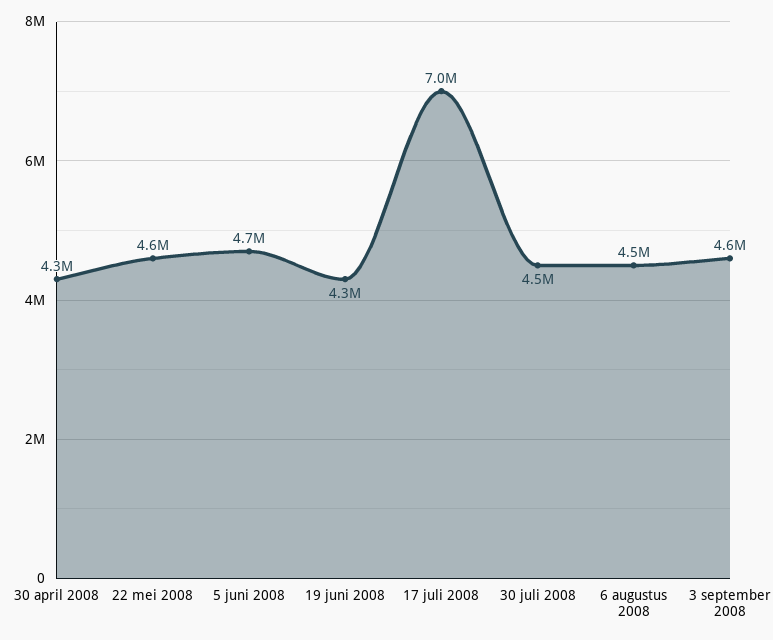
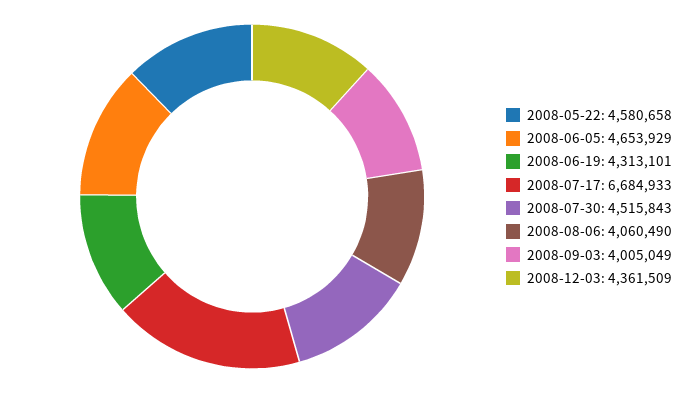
30 april 2008: 4300000 -> none
17 juli 2008: 7000000 -> 6684933
6 augustus 2008: 4500000 -> 4060490
3 september 2008: 4600000 -> 4005049
2008-12-03: none -> 4361509

